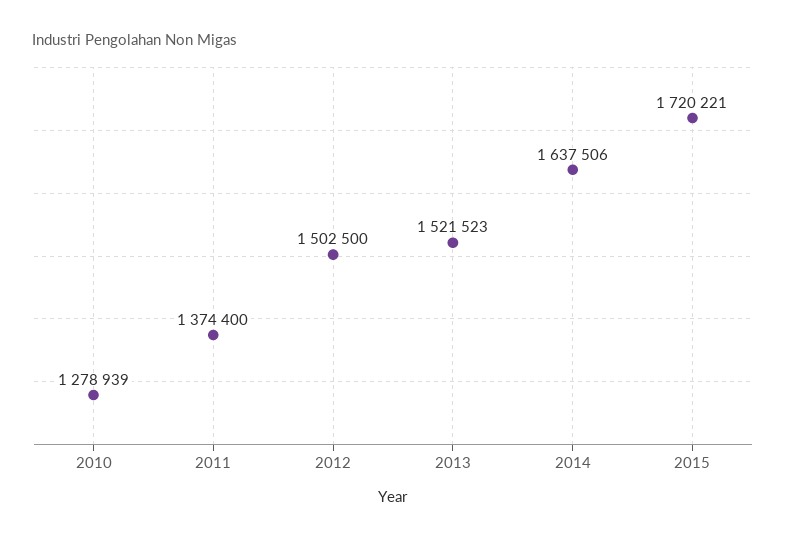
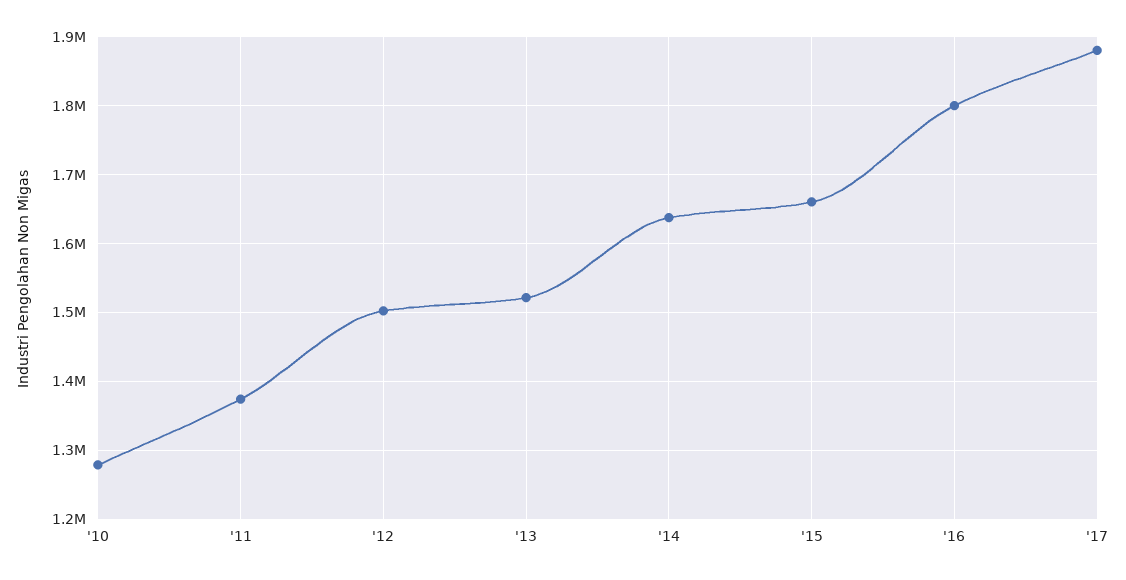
2015: 1720221 -> 1660000
'16: none -> 1800000
'17: none -> 1880000

